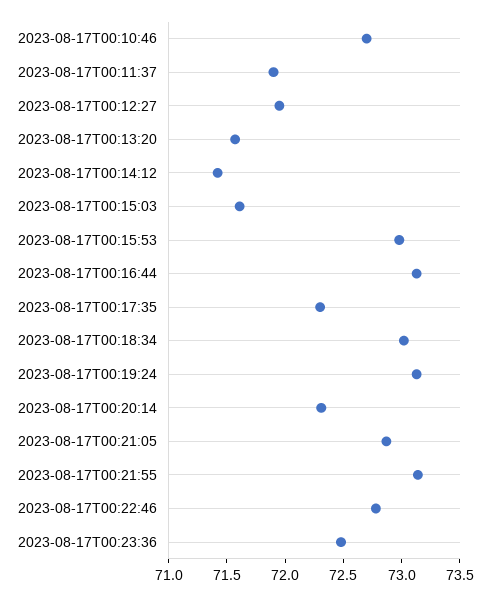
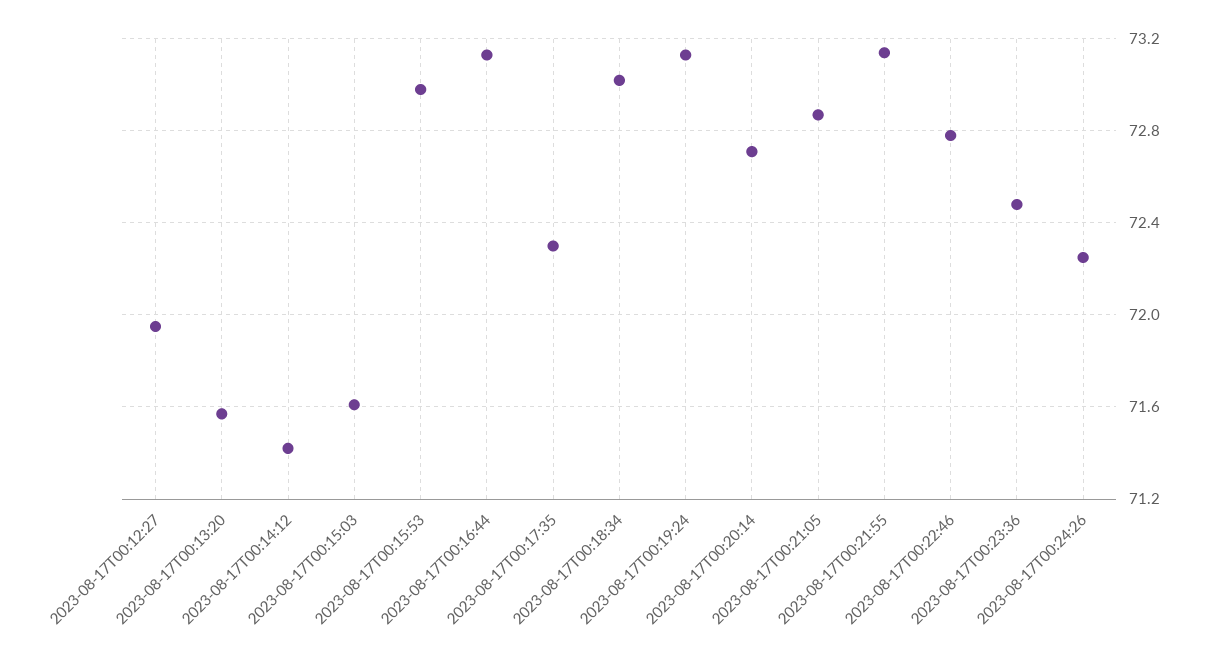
2023-08-17T00:10:46: 72.7 -> none
2023-08-17T00:11:37: 71.9 -> none
2023-08-17T00:20:14: 72.3 -> 72.7
2023-08-17T00:24:26: none -> 72.25

